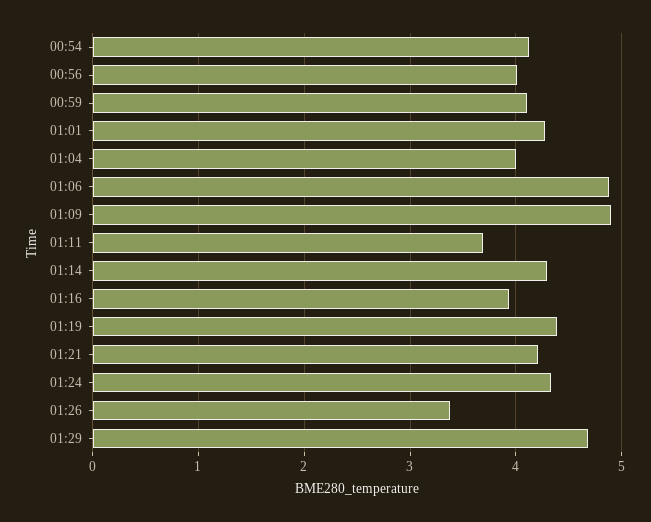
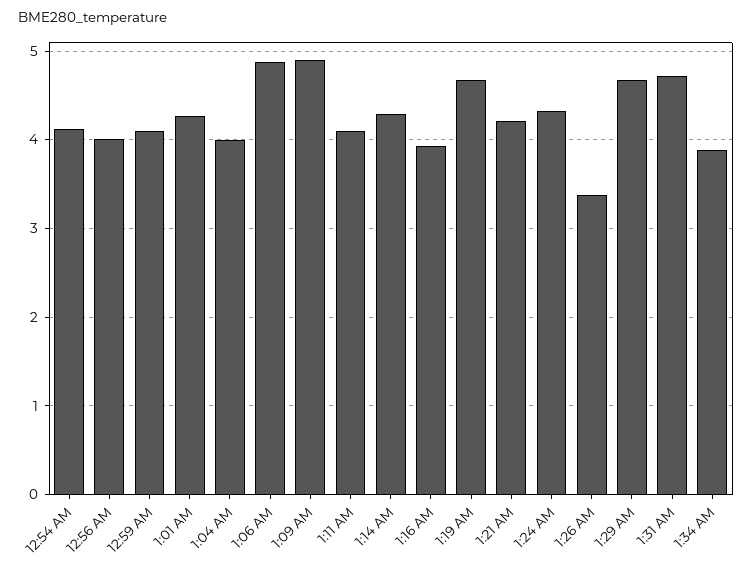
01:11: 3.7 -> 4.1
01:19: 4.4 -> 4.7
1:31 AM: none -> 4.7
1:34 AM: none -> 3.9

